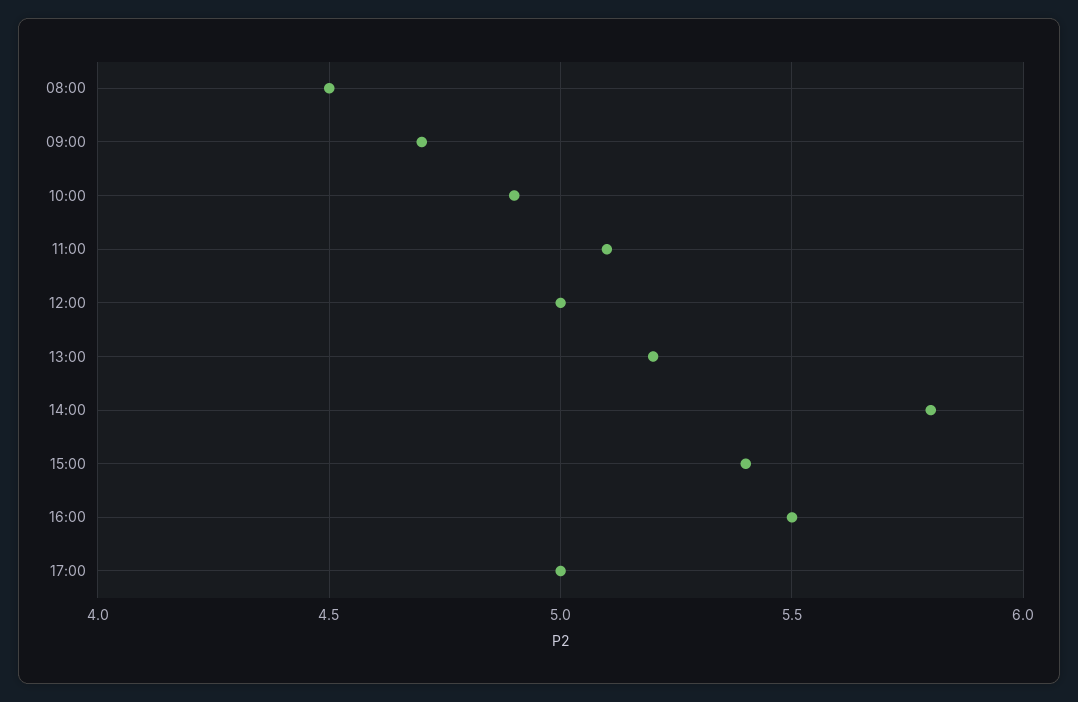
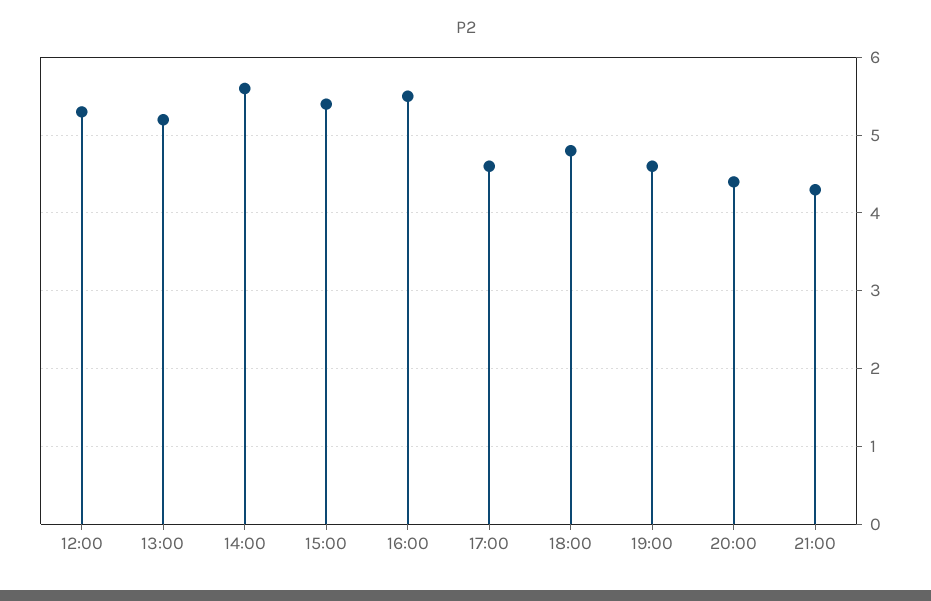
08:00: 4.5 -> none
09:00: 4.7 -> none
10:00: 4.9 -> none
11:00: 5.1 -> none
12:00: 5 -> 5.3
14:00: 5.8 -> 5.6
17:00: 5 -> 4.6
18:00: none -> 4.8
19:00: none -> 4.6
20:00: none -> 4.4
21:00: none -> 4.3

